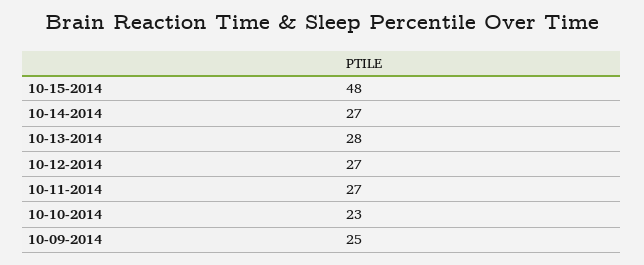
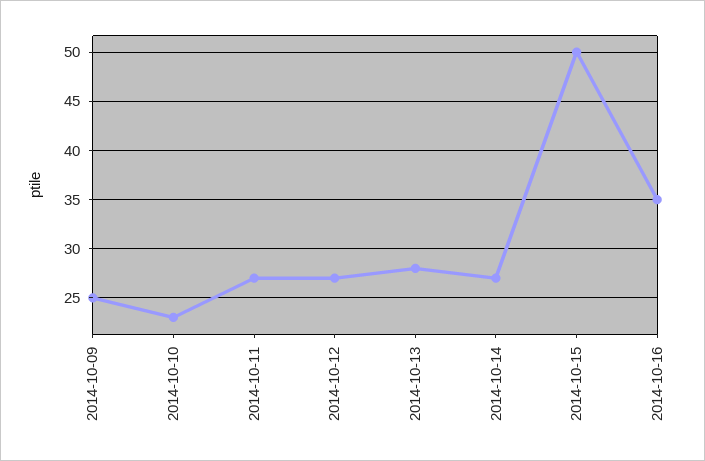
10-15-2014: 48 -> 50
2014-10-16: none -> 35

